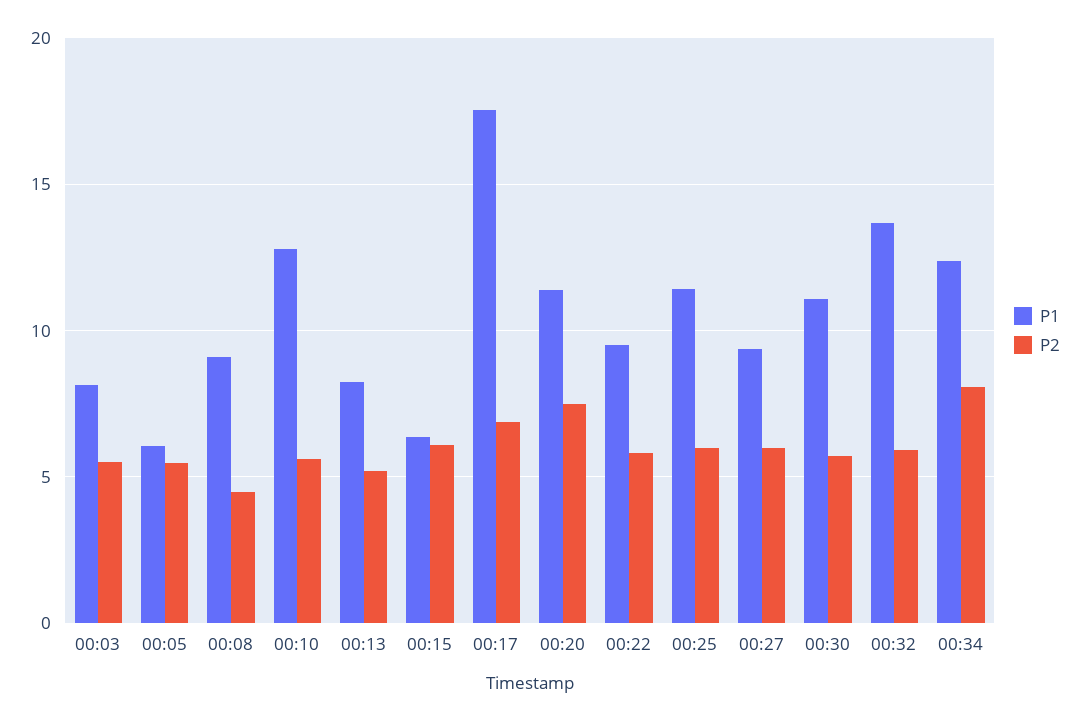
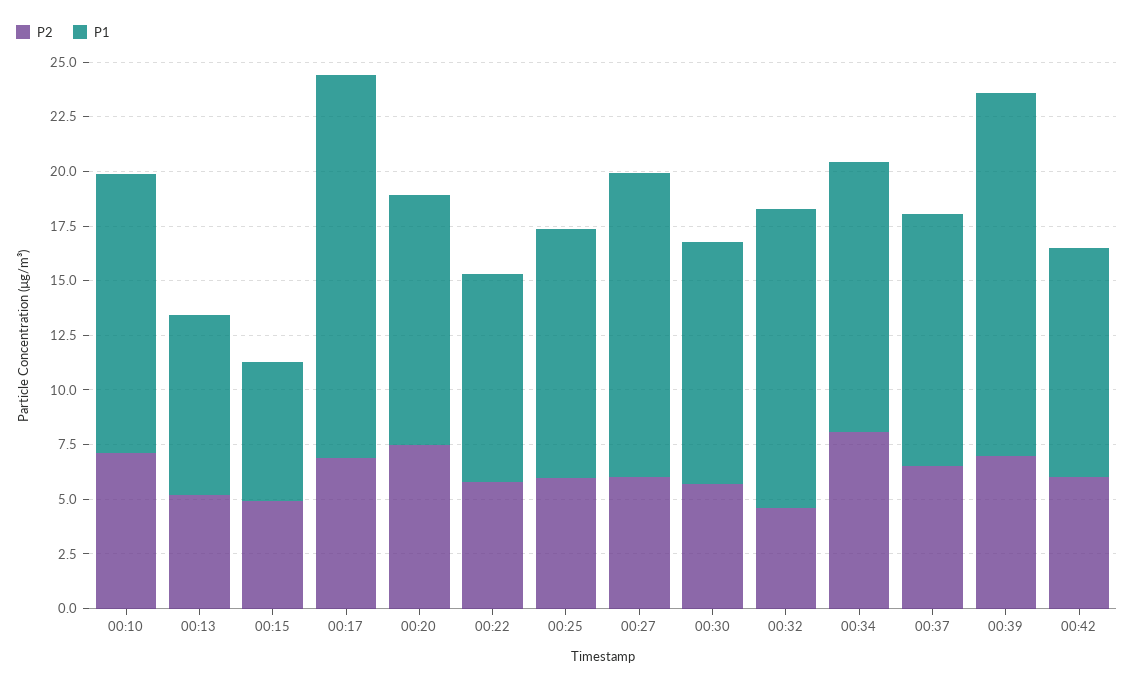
P1, 00:03: 8 -> none
P2, 00:03: 5.5 -> none
P1, 00:05: 6 -> none
P2, 00:05: 5.5 -> none
P1, 00:08: 9 -> none
P2, 00:08: 4.5 -> none
P2, 00:10: 5.5 -> 7
P2, 00:15: 6 -> 5
P1, 00:27: 9.5 -> 14
P2, 00:32: 6 -> 4.5
P2, 00:37: none -> 6.5
P1, 00:37: none -> 11.5
P2, 00:39: none -> 7
P1, 00:39: none -> 16.5
P2, 00:42: none -> 6
P1, 00:42: none -> 10.5

